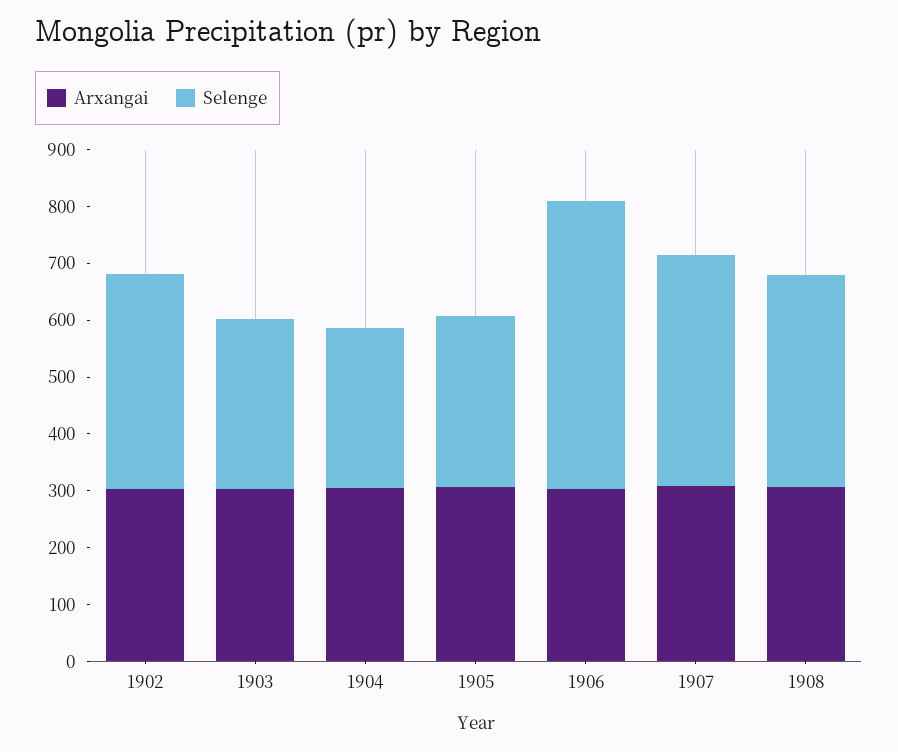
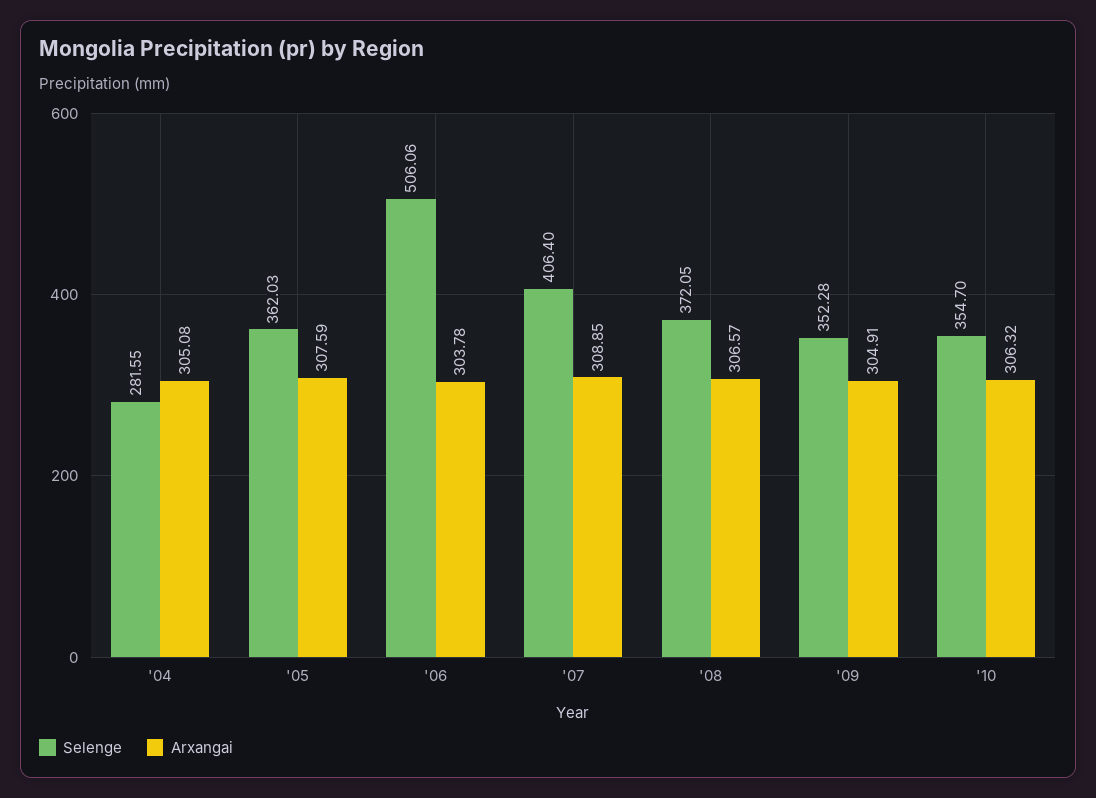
Arxangai, 1902: 300 -> none
Selenge, 1902: 380 -> none
Arxangai, 1903: 300 -> none
Selenge, 1903: 300 -> none
Selenge, 1905: 300 -> 362.03
Selenge, '09: none -> 352.28
Arxangai, '09: none -> 304.91
Selenge, '10: none -> 354.7
Arxangai, '10: none -> 306.32

